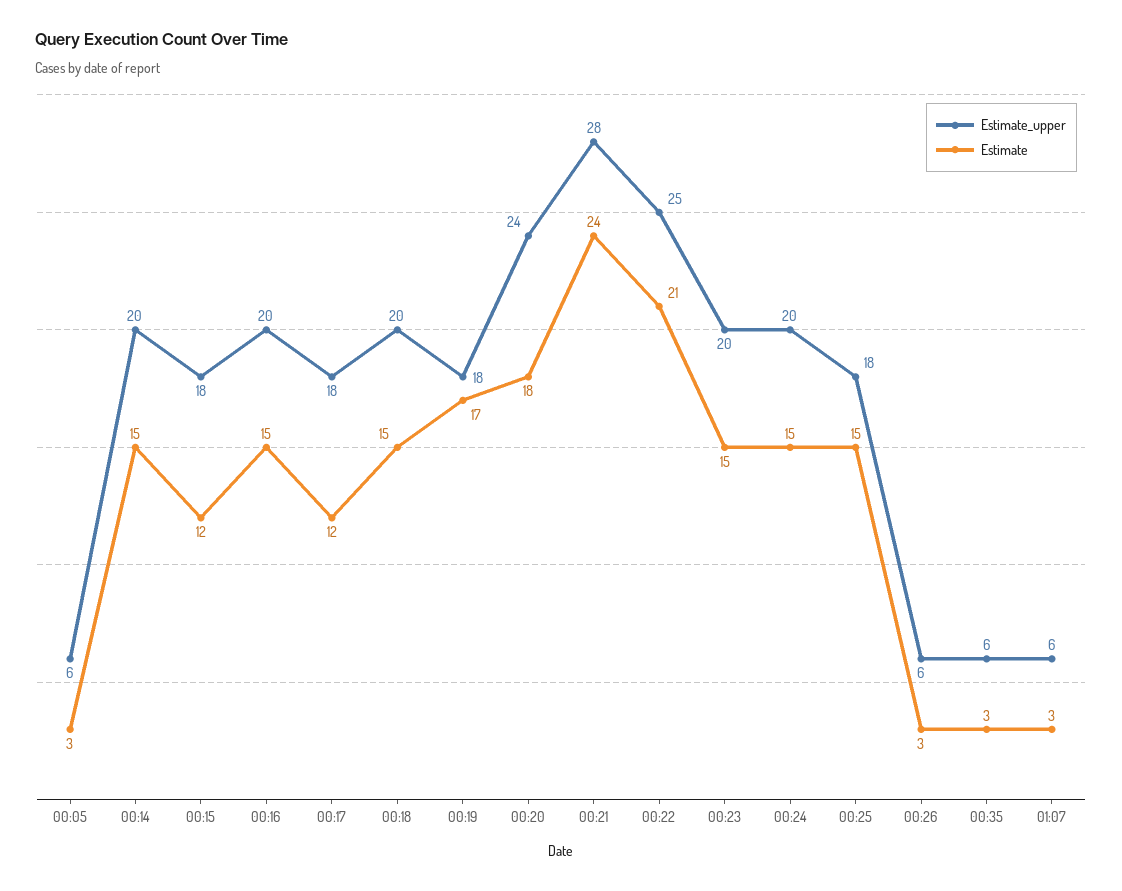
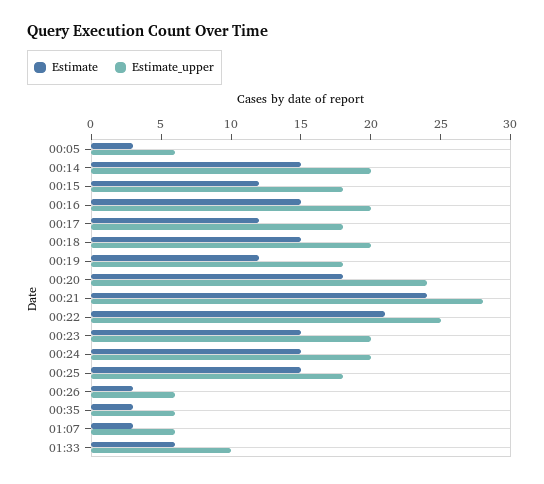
Estimate, 00:19: 17 -> 12
Estimate, 01:33: none -> 6
Estimate_upper, 01:33: none -> 10

